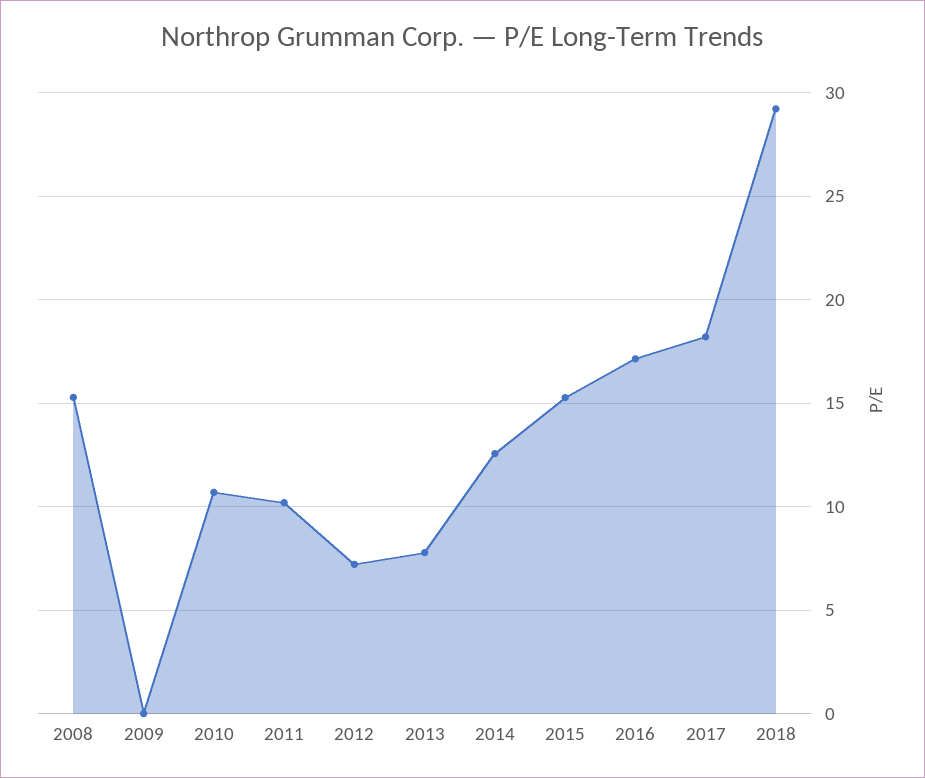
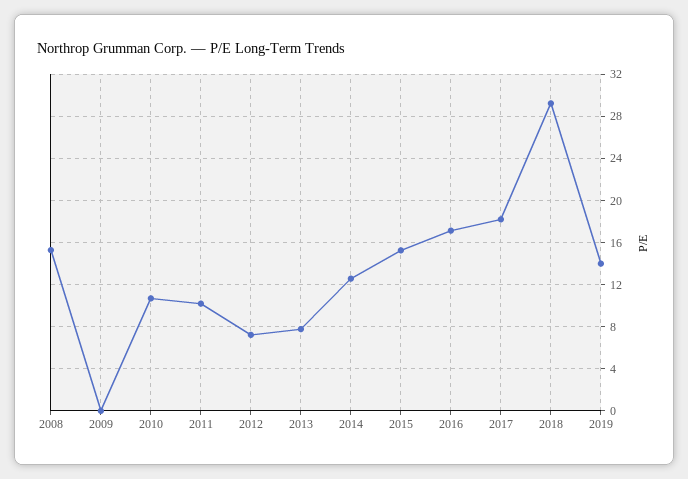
2019: none -> 14

